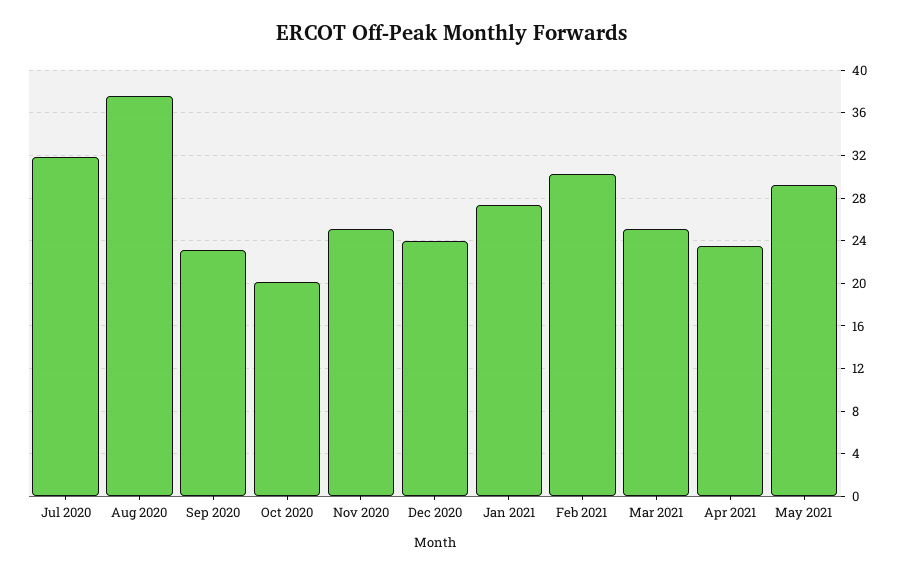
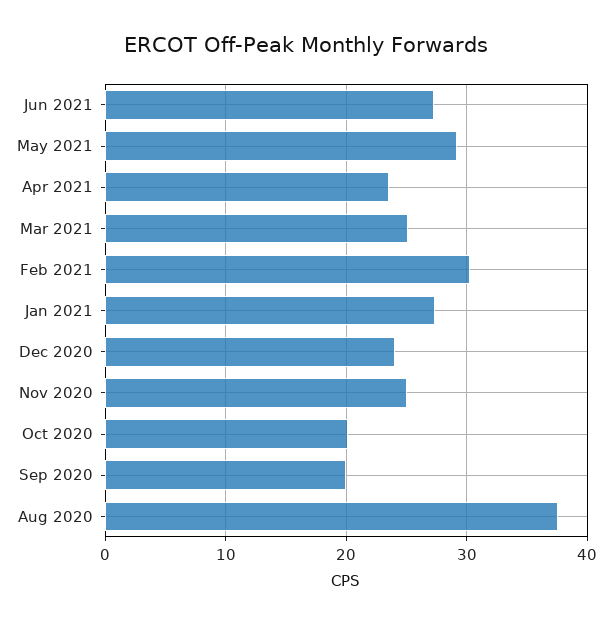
Jul 2020: 32 -> none
Sep 2020: 23 -> 20
Jun 2021: none -> 27

